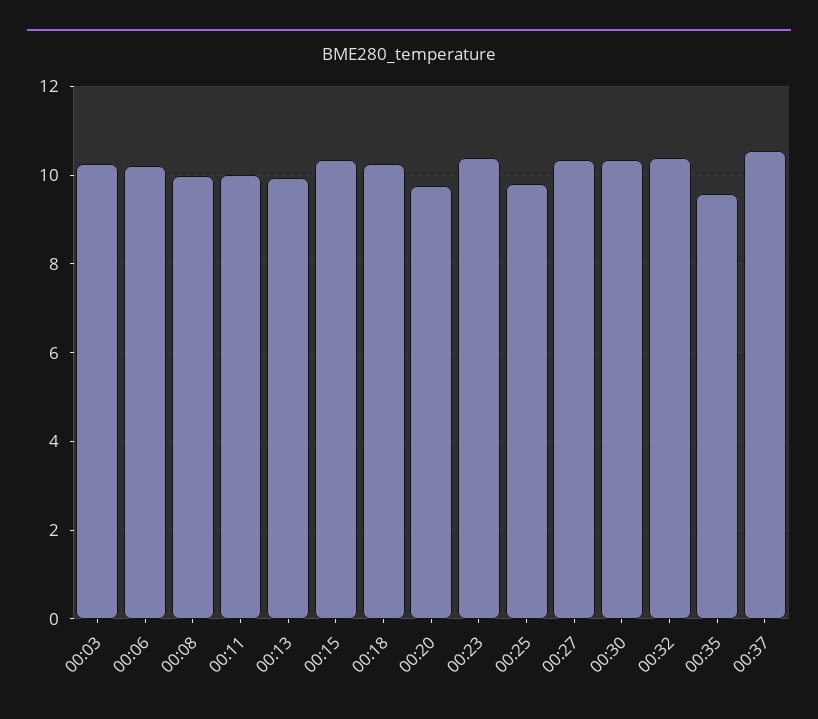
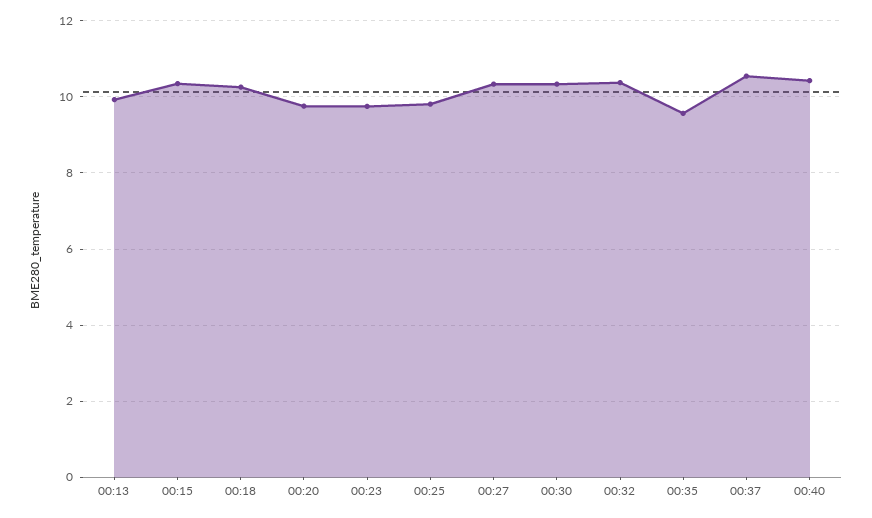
00:03: 10.2 -> none
00:06: 10.2 -> none
00:08: 10 -> none
00:11: 10 -> none
00:23: 10.4 -> 9.8
00:40: none -> 10.4

